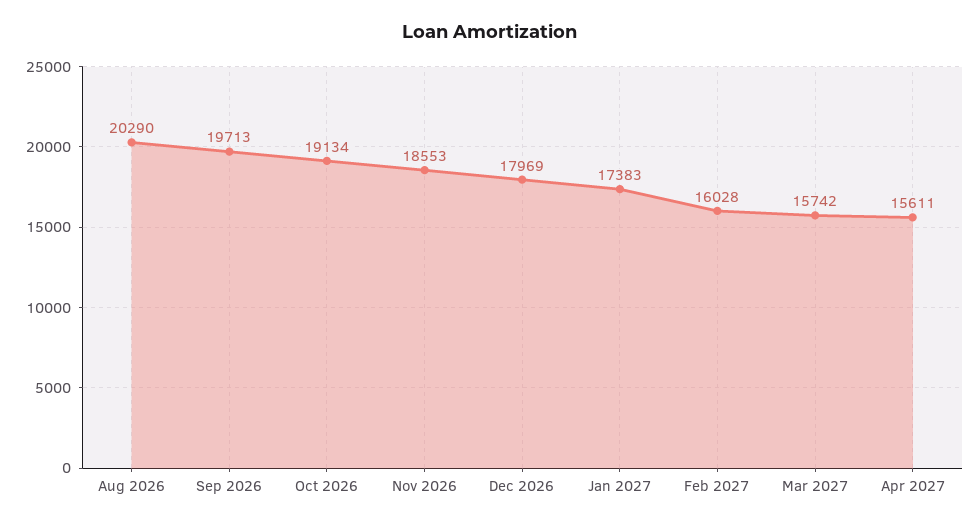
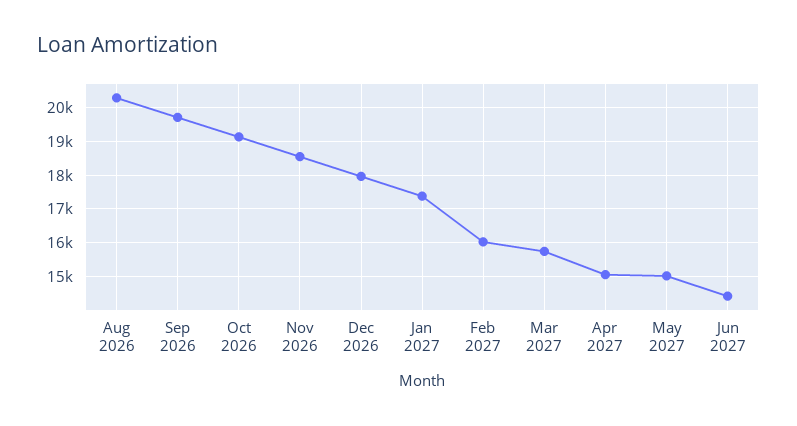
Apr 2027: 15611 -> 15000
May 2027: none -> 15000
Jun 2027: none -> 14400

